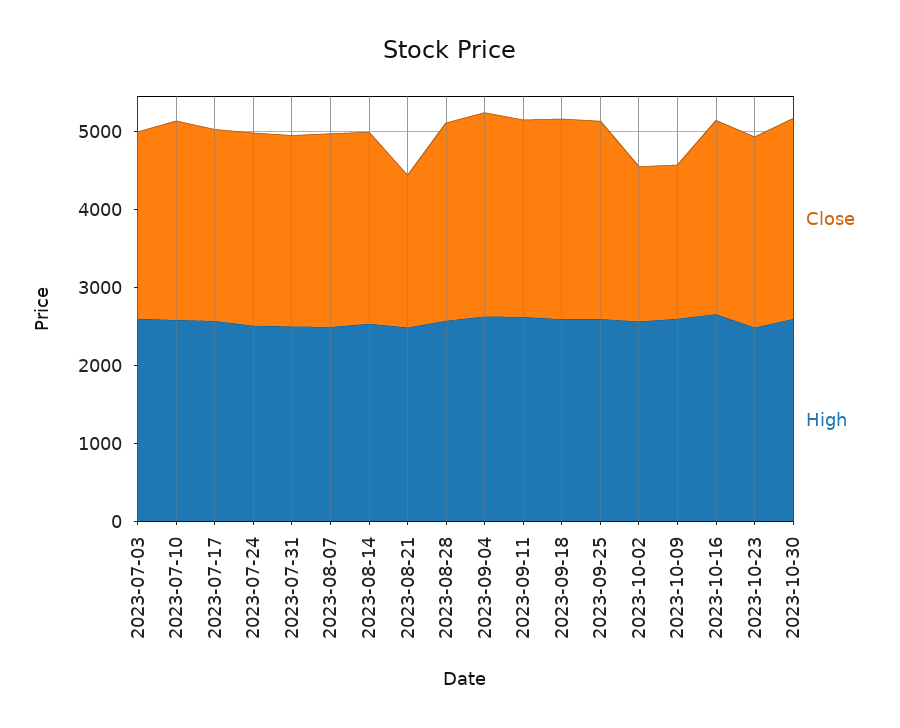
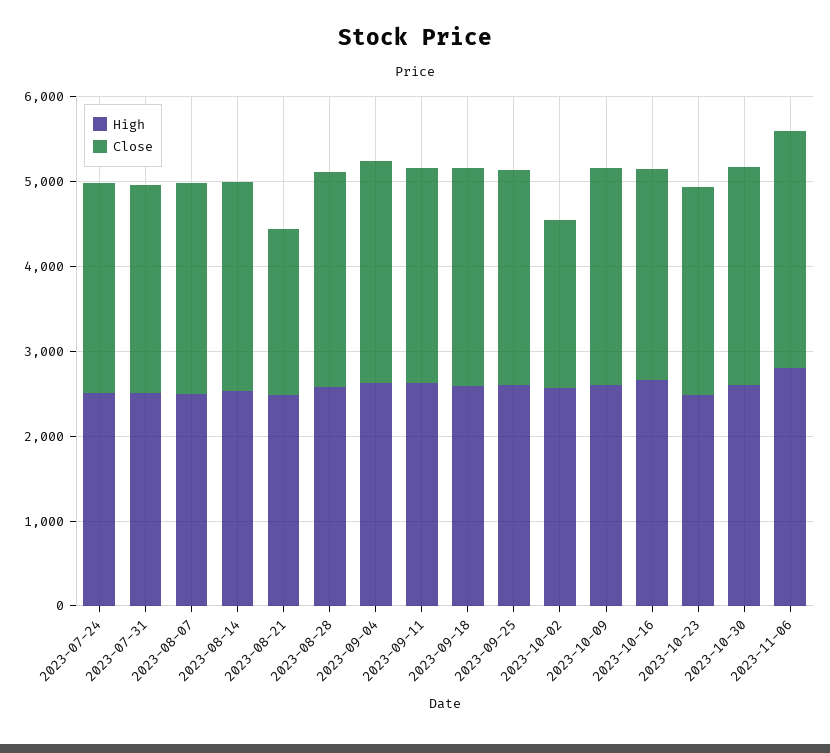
Close, 2023-07-03: 2400 -> none
High, 2023-07-03: 2600 -> none
Close, 2023-07-10: 2600 -> none
High, 2023-07-10: 2600 -> none
Close, 2023-07-17: 2400 -> none
High, 2023-07-17: 2600 -> none
Close, 2023-10-09: 2000 -> 2600
High, 2023-11-06: none -> 2800
Close, 2023-11-06: none -> 2800

